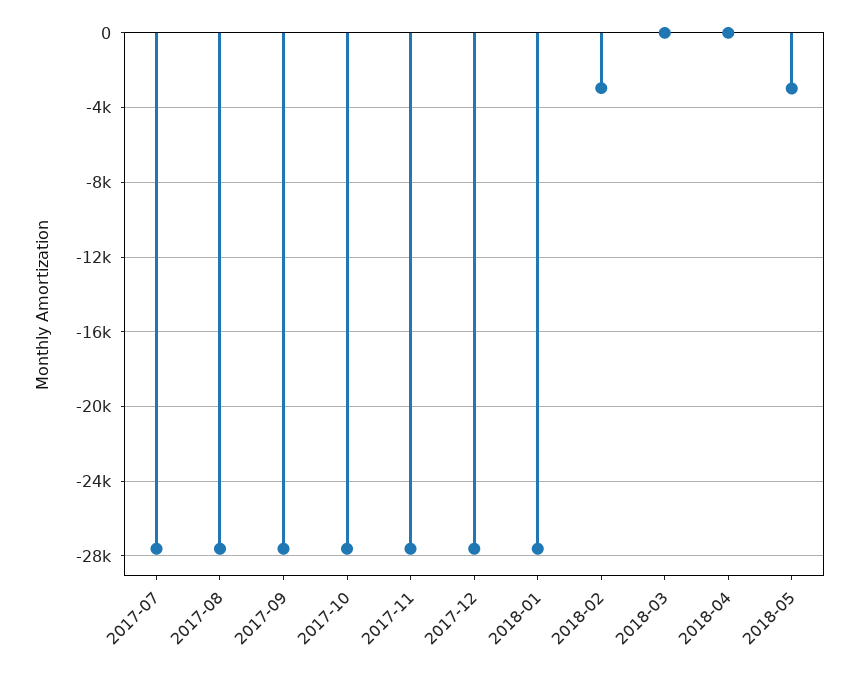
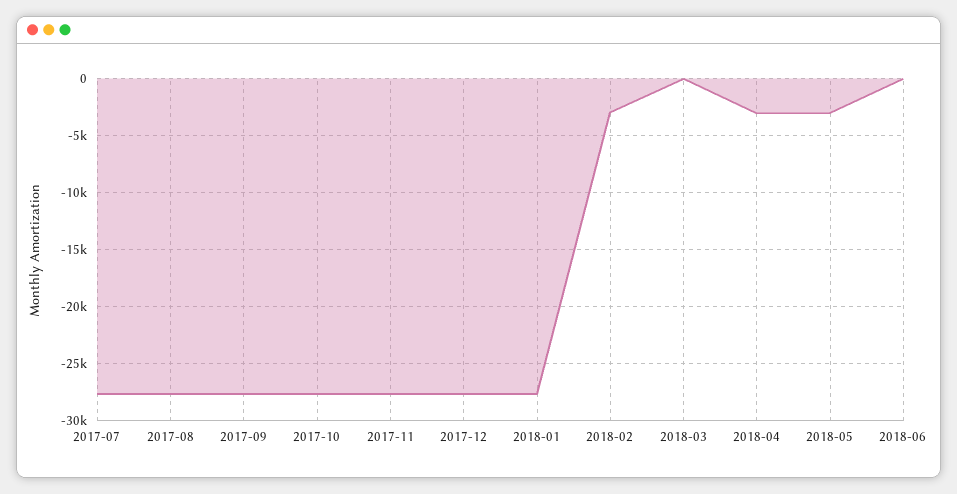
2018-04: 0 -> -3000
2018-06: none -> 0

